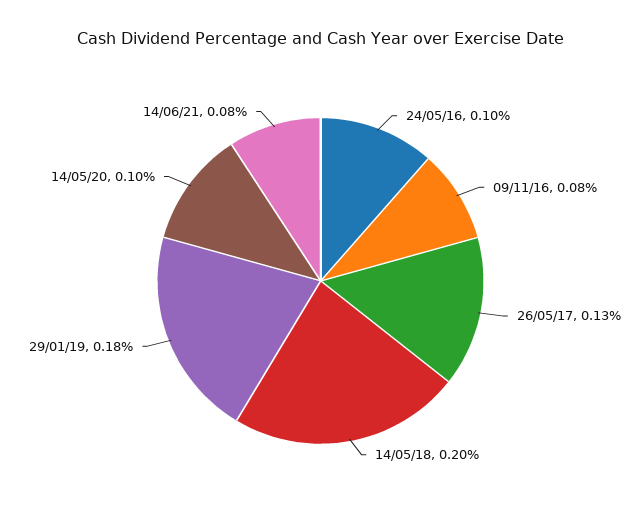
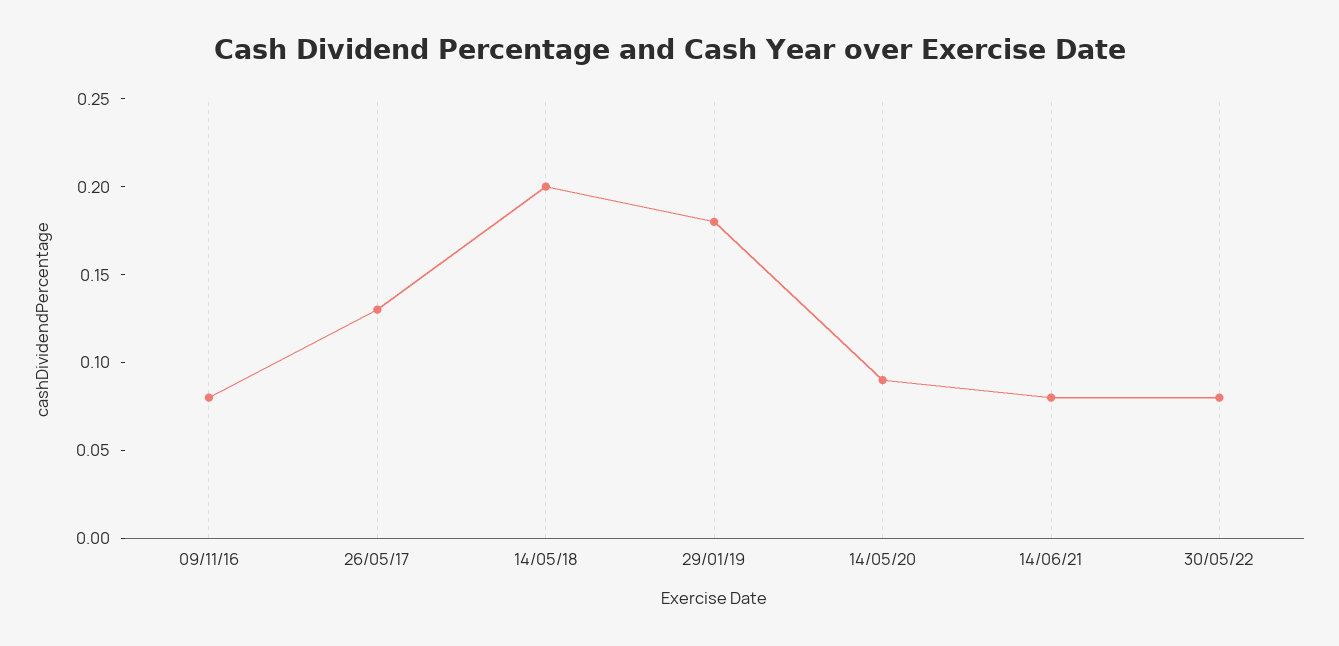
24/05/16: 0.1 -> none
14/05/20: 0.1 -> 0.09
30/05/22: none -> 0.08

